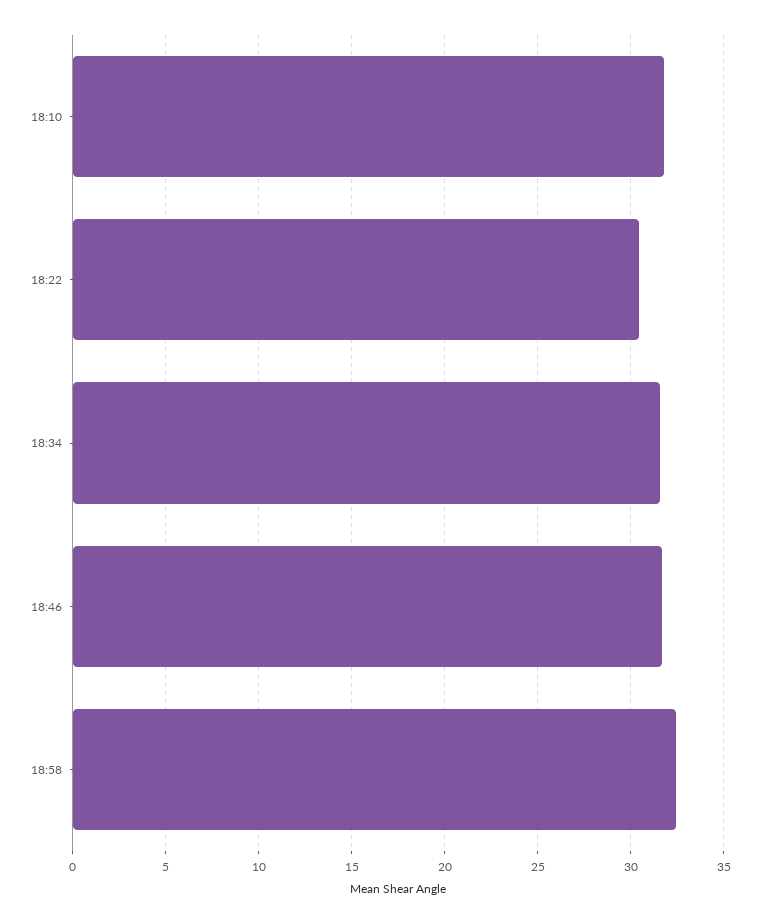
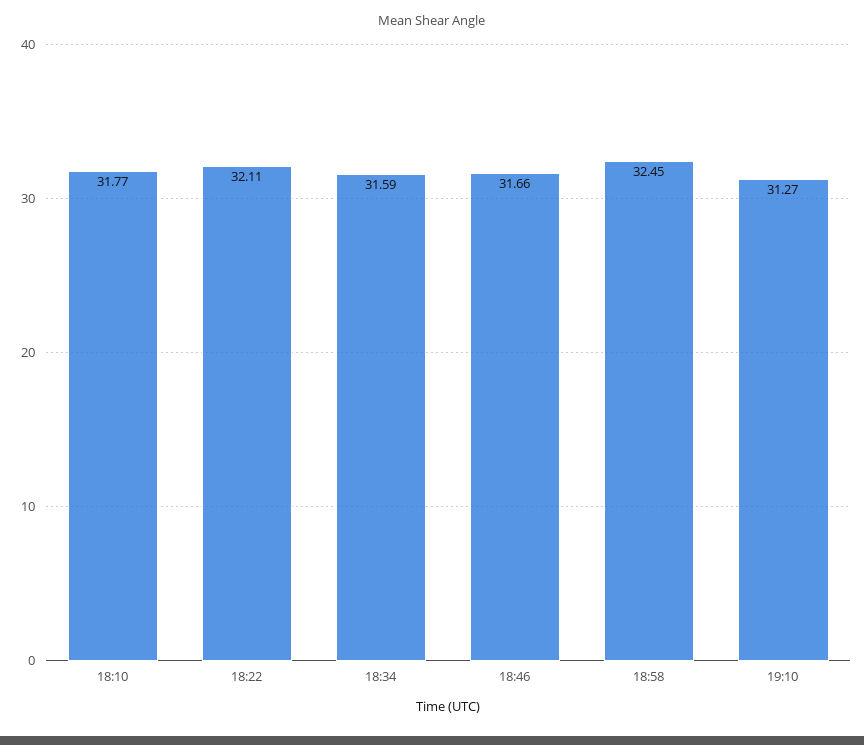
18:22: 30.5 -> 32.11
19:10: none -> 31.27

